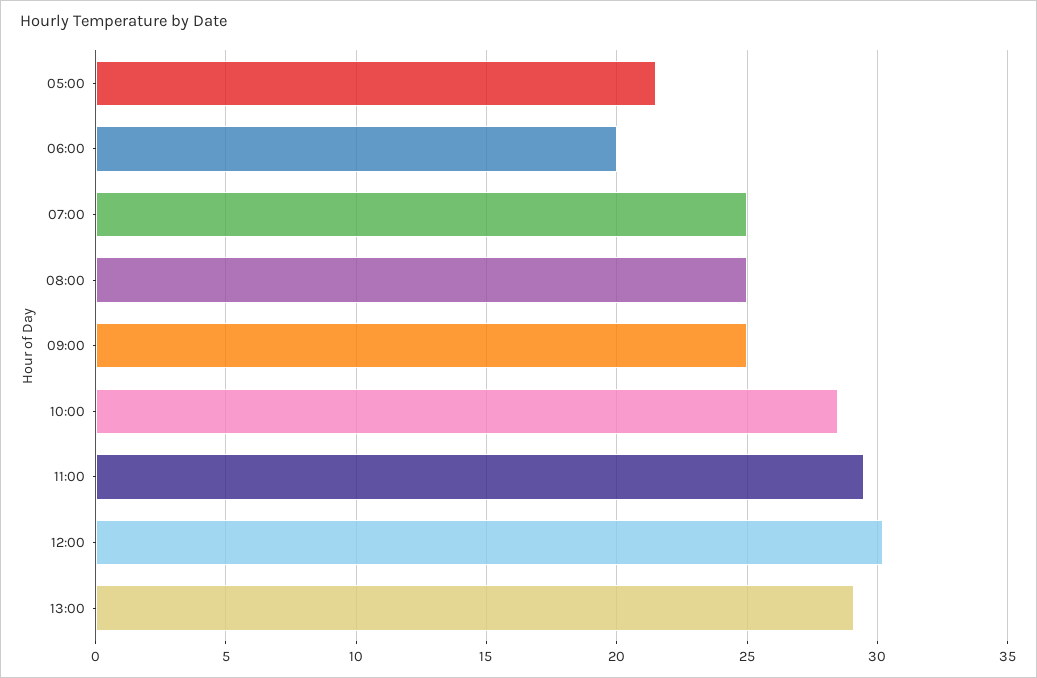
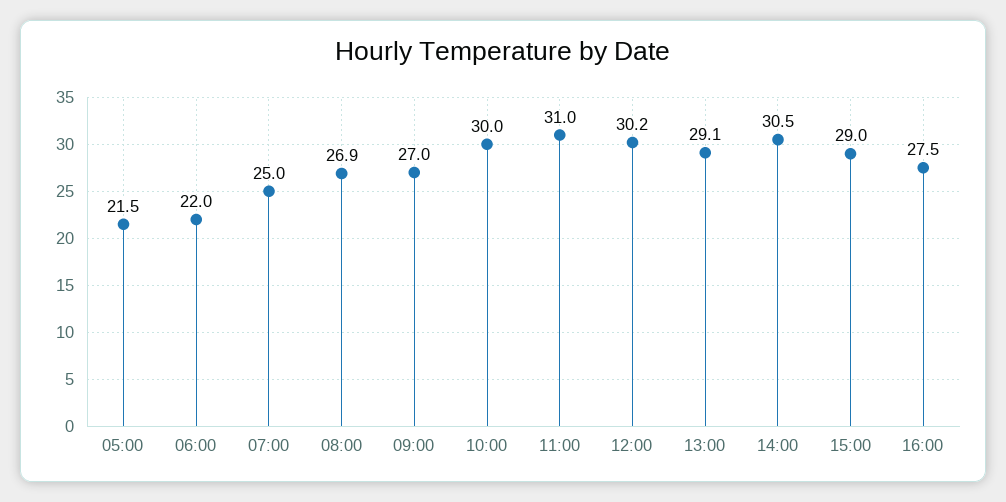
06:00: 20 -> 22
08:00: 25 -> 26.9
09:00: 25 -> 27
10:00: 28.5 -> 30
11:00: 29.5 -> 31
14:00: none -> 30.5
15:00: none -> 29
16:00: none -> 27.5

